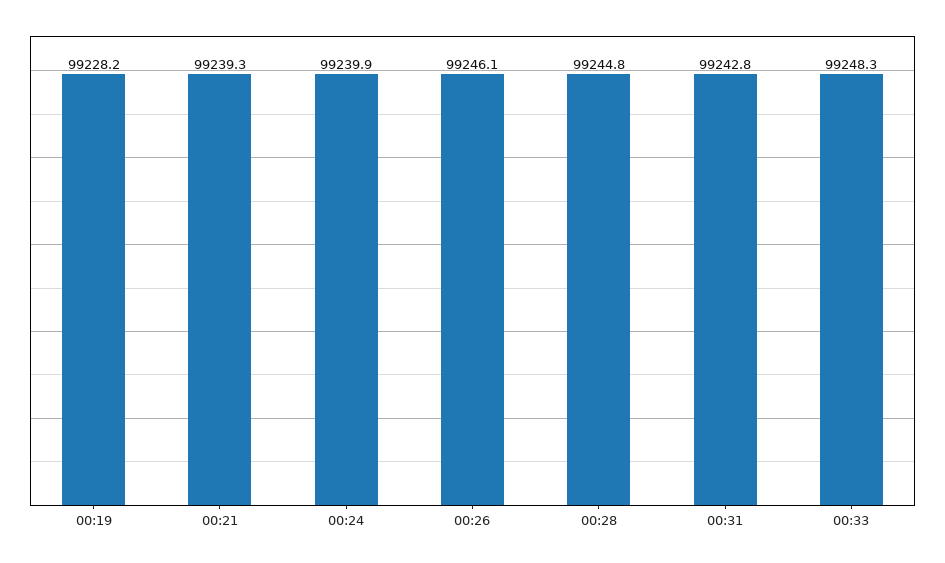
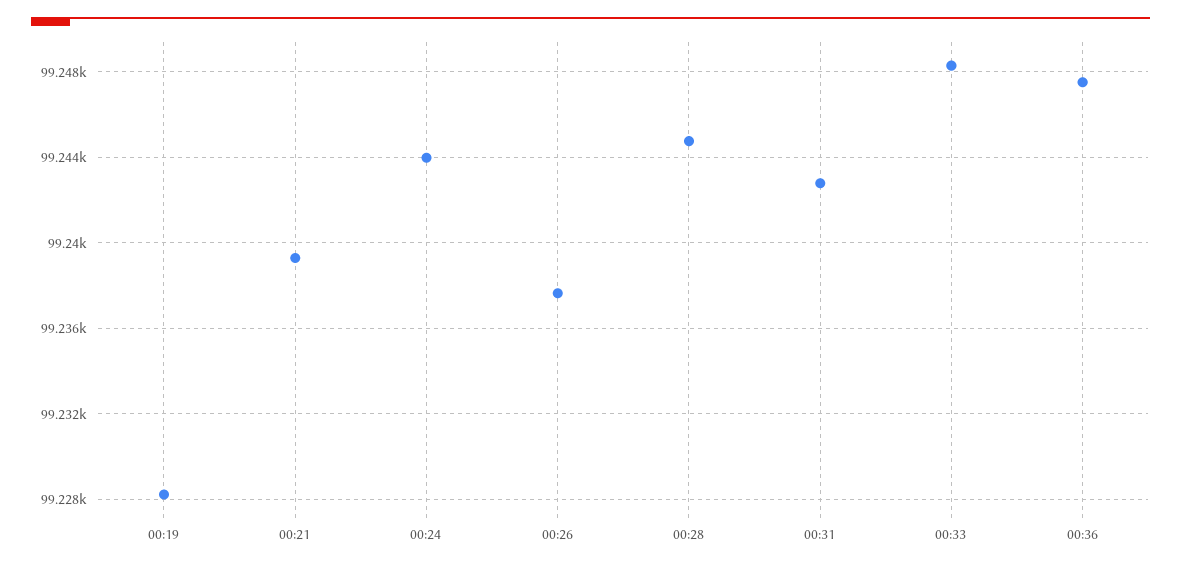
00:24: 99239.9 -> 99244
00:26: 99246.1 -> 99237.5
00:36: none -> 99247.5

